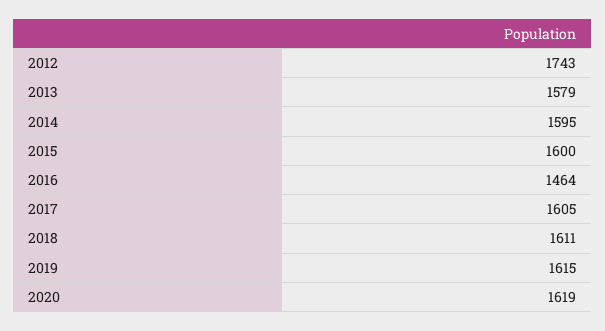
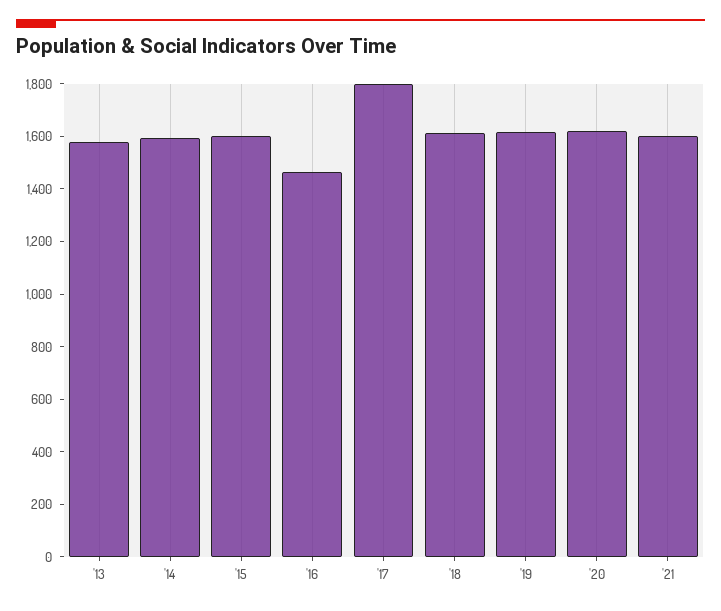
2012: 1743 -> none
2017: 1605 -> 1800
'21: none -> 1600

